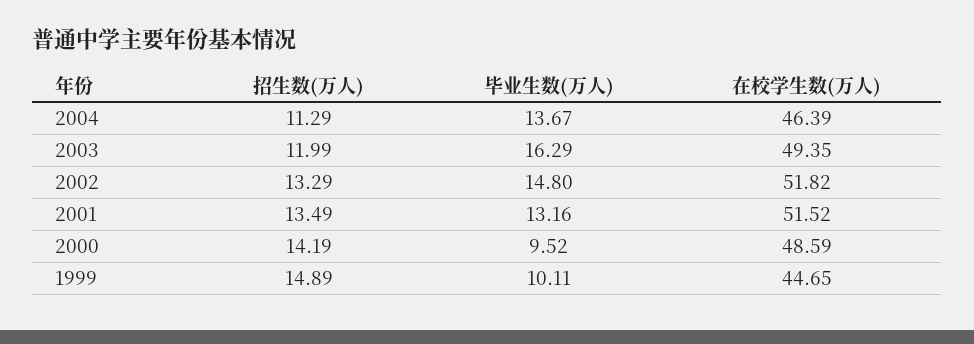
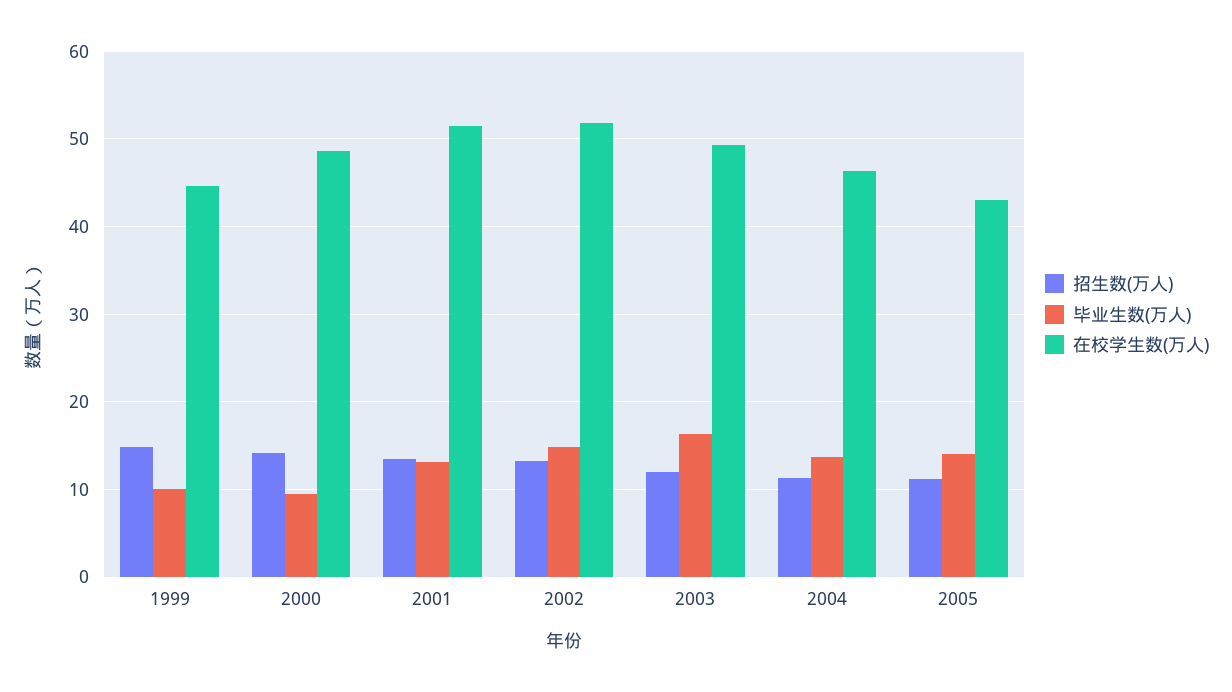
招生数(万人), 2005: none -> 11
毕业生数(万人), 2005: none -> 14
在校学生数(万人), 2005: none -> 43

